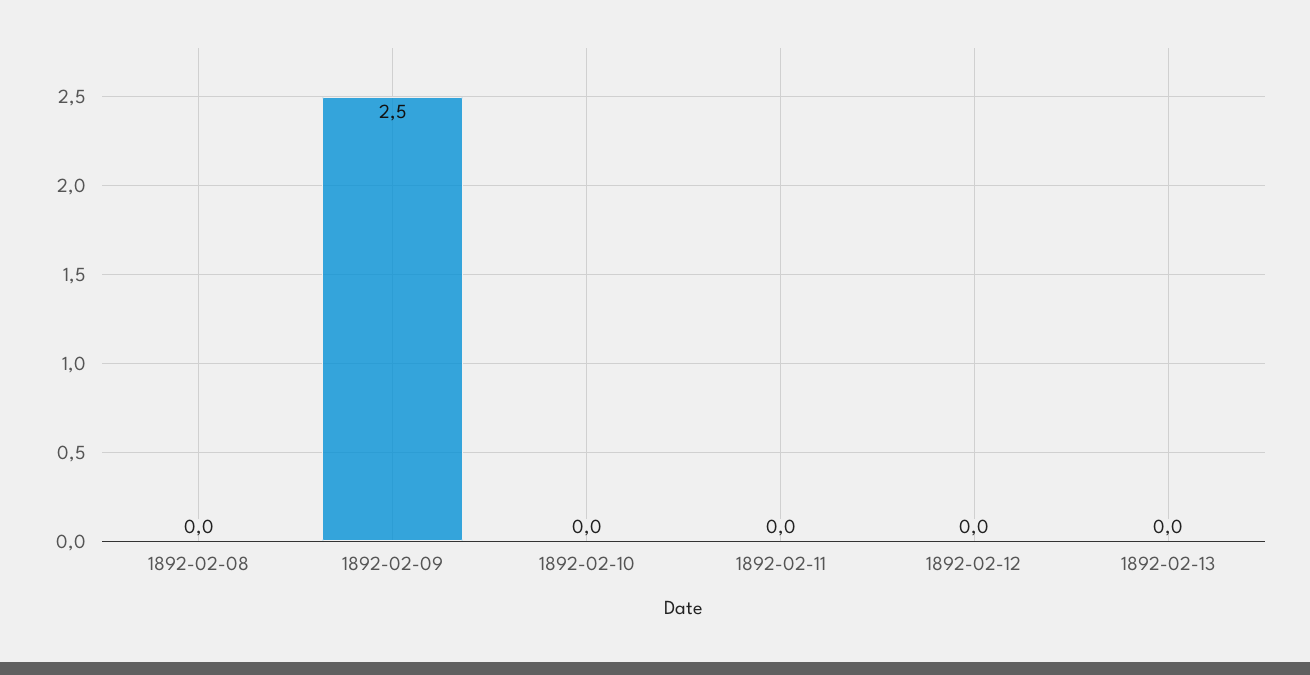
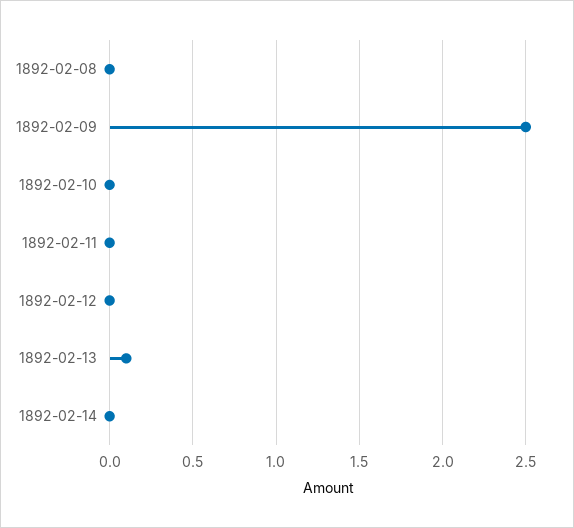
1892-02-13: 0 -> 0.1
1892-02-14: none -> 0

